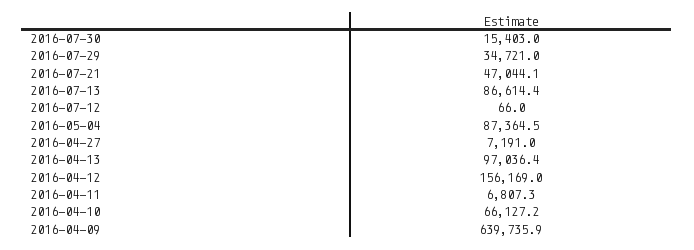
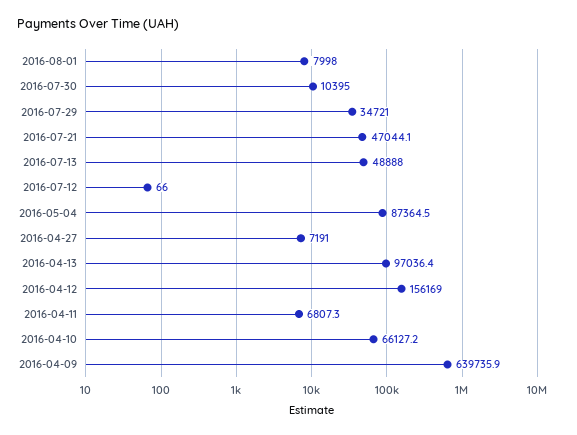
2016-07-30: 15403 -> 10395
2016-07-13: 86614.4 -> 48888
2016-08-01: none -> 7998

